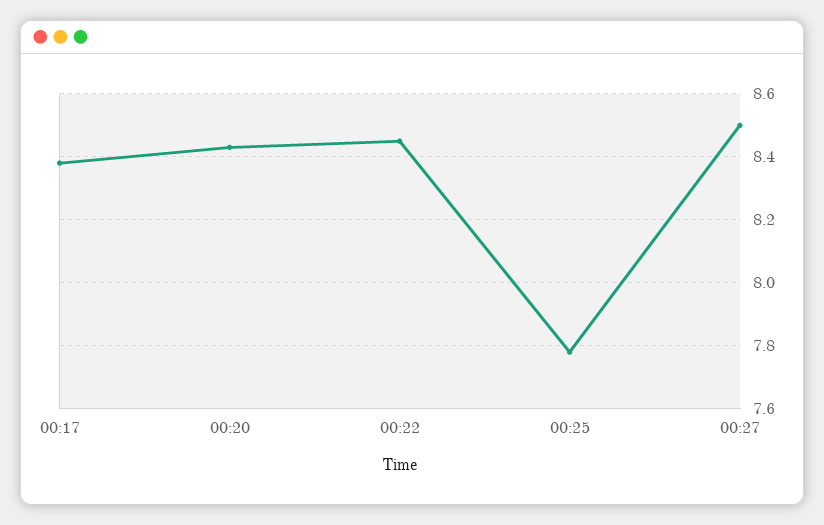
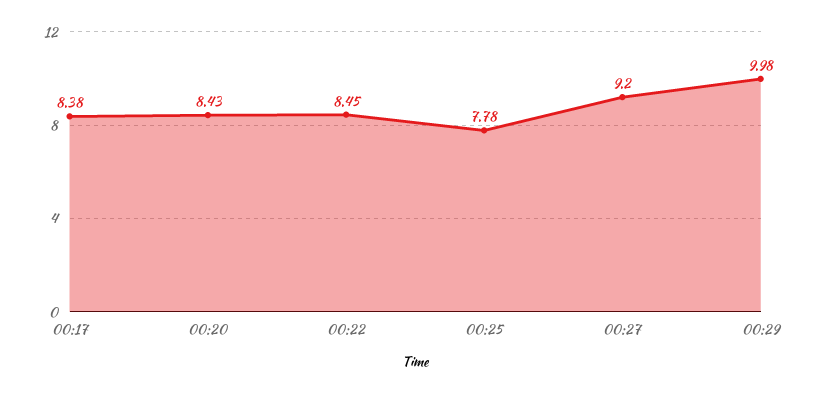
00:27: 8.5 -> 9.2
00:29: none -> 9.98

